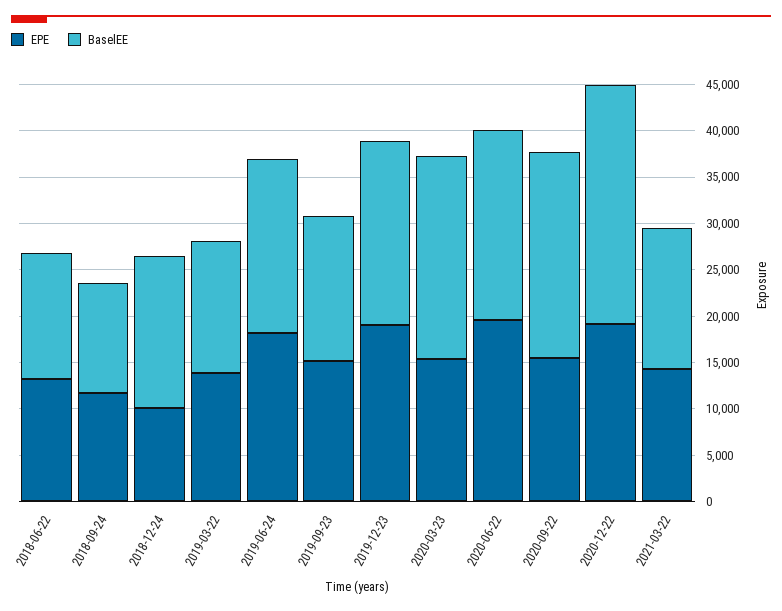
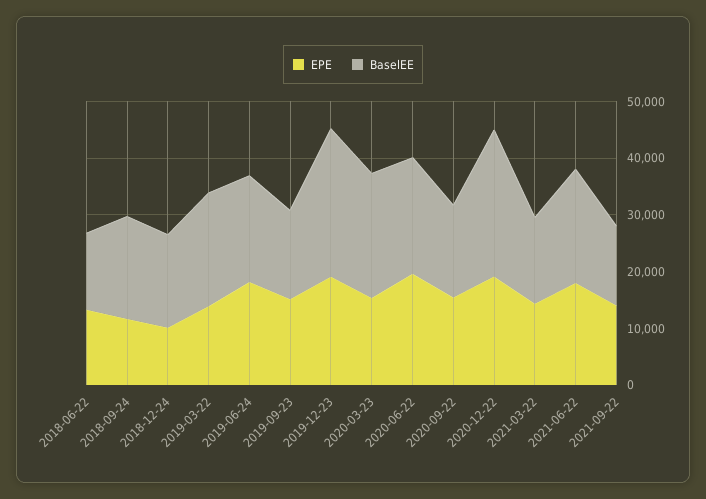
BaselEE, 2018-09-24: 12000 -> 18000
BaselEE, 2019-03-22: 14000 -> 20000
BaselEE, 2019-12-23: 20000 -> 26000
BaselEE, 2020-09-22: 22000 -> 16000
EPE, 2021-06-22: none -> 18000
BaselEE, 2021-06-22: none -> 20000
EPE, 2021-09-22: none -> 14000
BaselEE, 2021-09-22: none -> 14000

